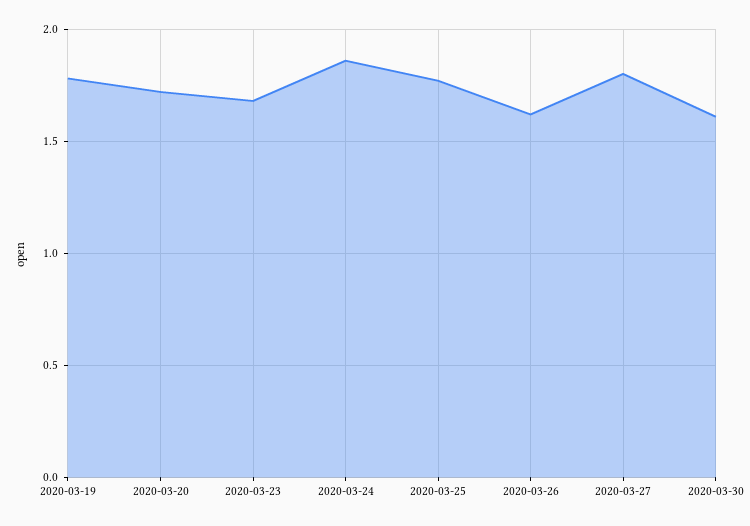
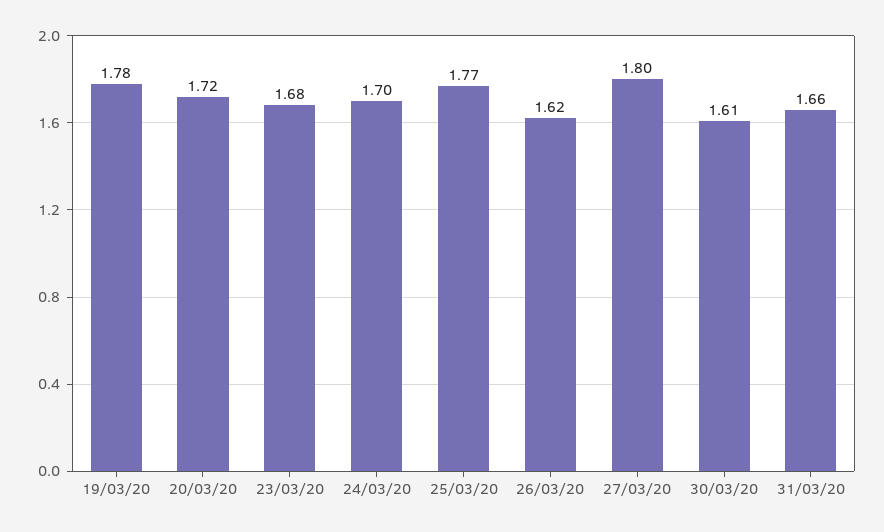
2020-03-24: 1.85 -> 1.7
31/03/20: none -> 1.66

